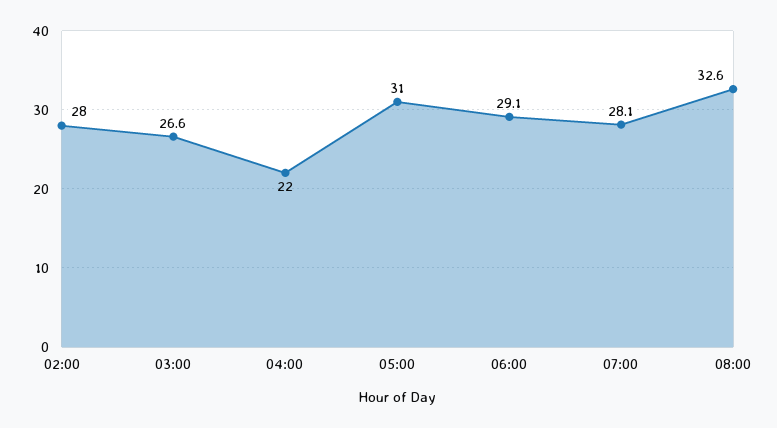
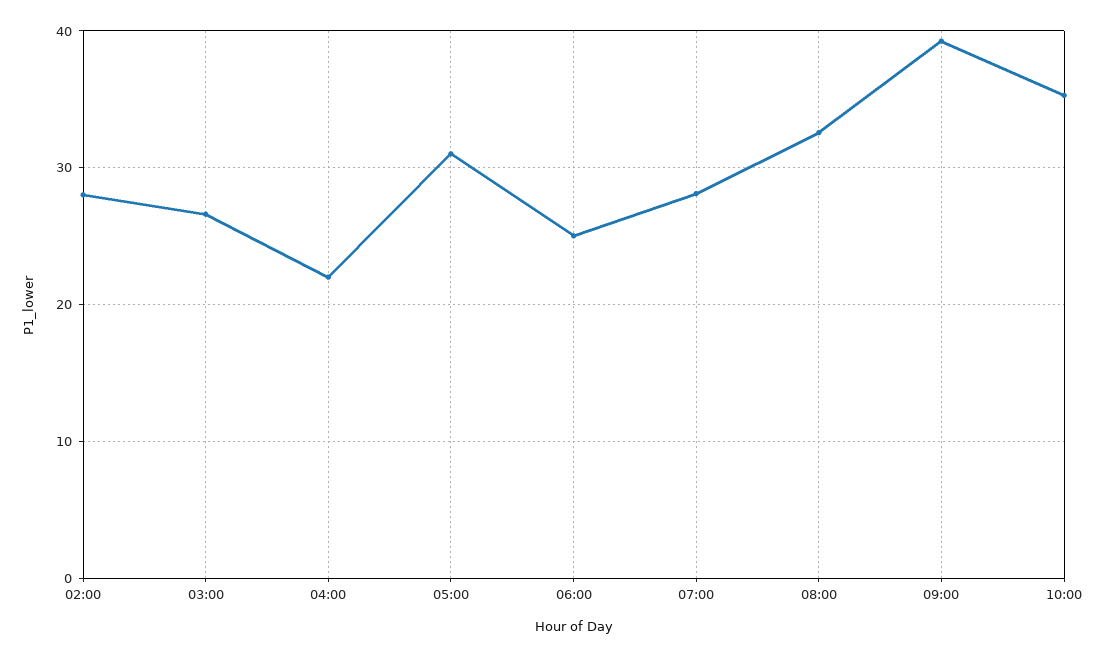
06:00: 29.1 -> 25
09:00: none -> 39
10:00: none -> 35

